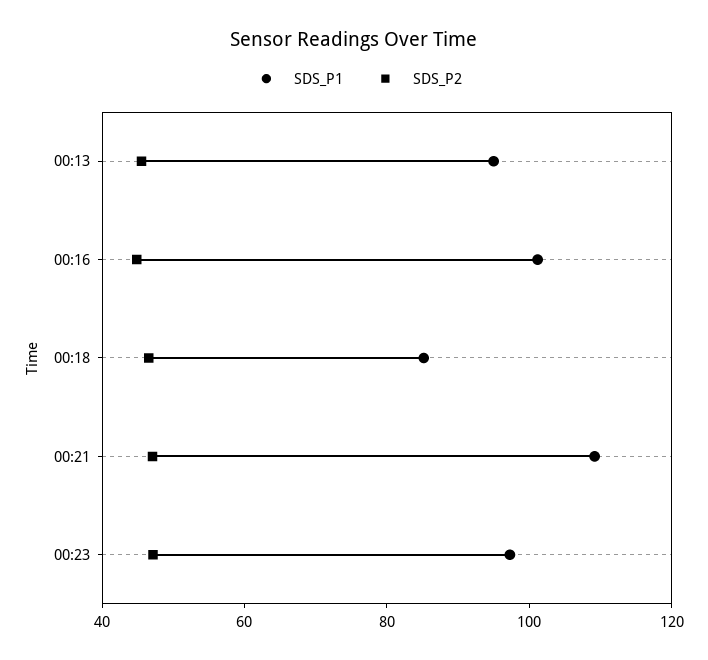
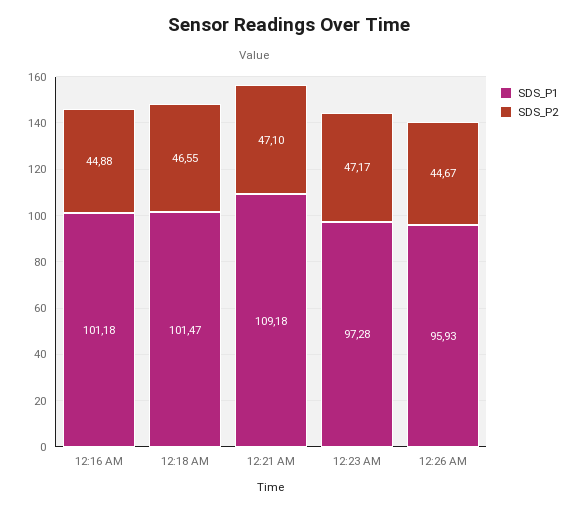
SDS_P1, 00:13: 95 -> none
SDS_P2, 00:13: 45 -> none
SDS_P1, 00:18: 85 -> 101.47
SDS_P1, 12:26 AM: none -> 95.93
SDS_P2, 12:26 AM: none -> 44.67

